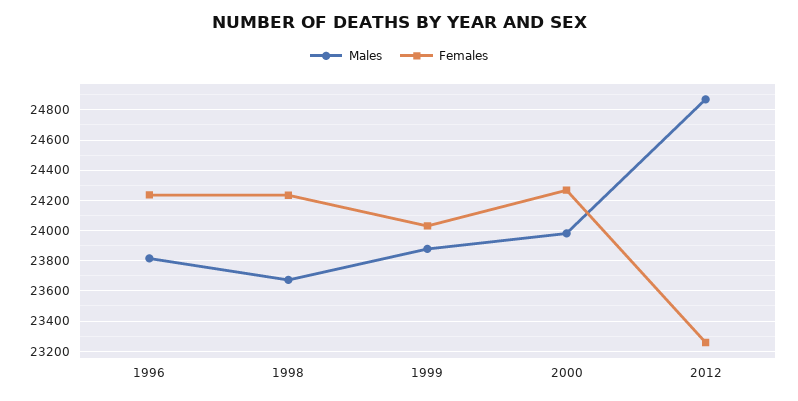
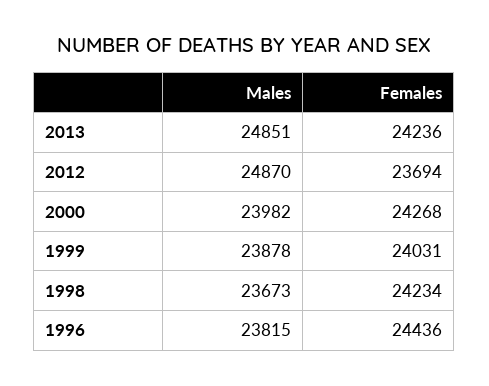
Females, 1996: 24250 -> 24436
Females, 2012: 23250 -> 23694
Males, 2013: none -> 24851
Females, 2013: none -> 24236

